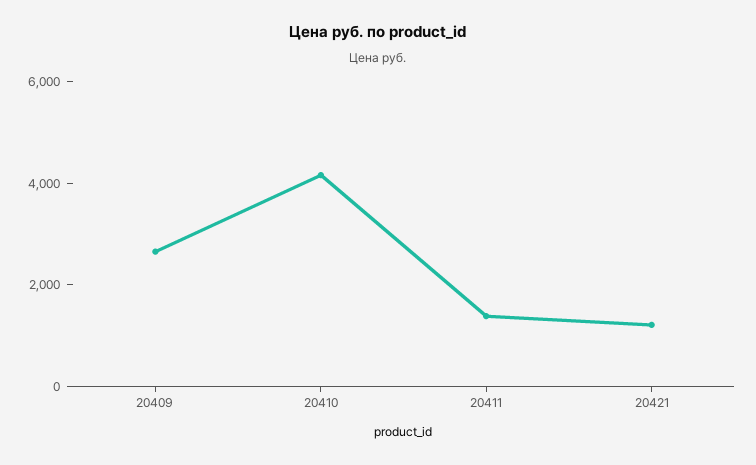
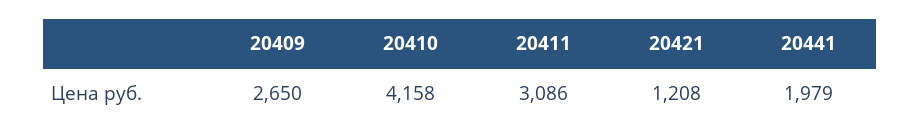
20411: 1500 -> 3086
20441: none -> 1979

